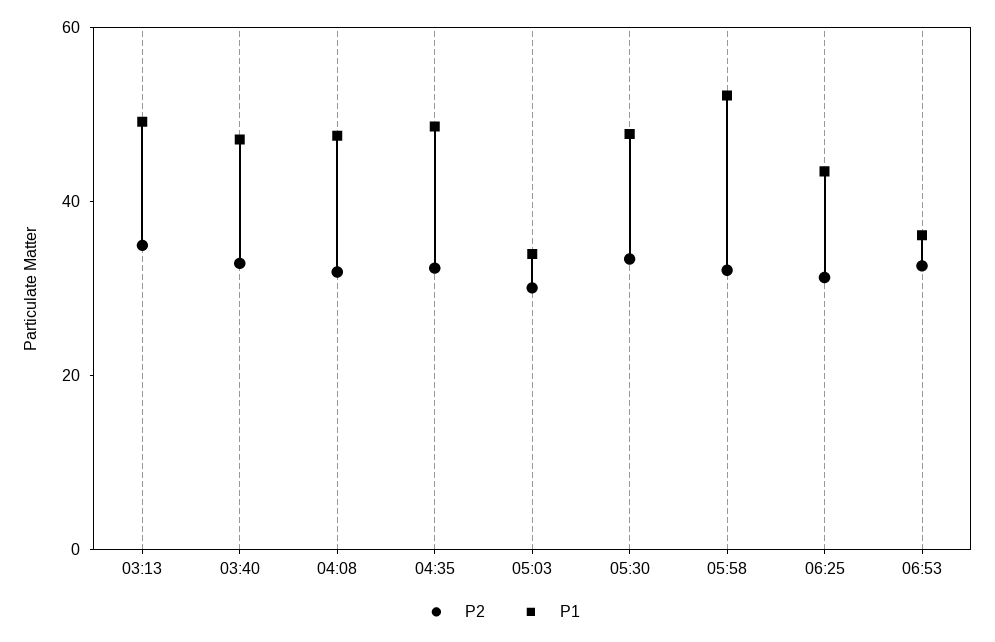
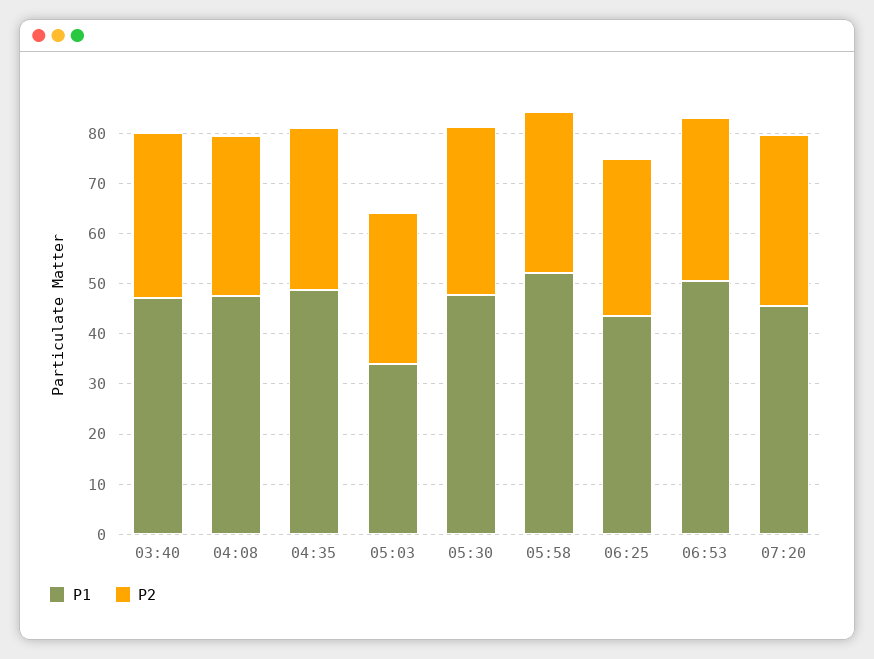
P2, 03:13: 35 -> none
P1, 03:13: 50 -> none
P1, 06:53: 35 -> 50
P1, 07:20: none -> 46
P2, 07:20: none -> 34

